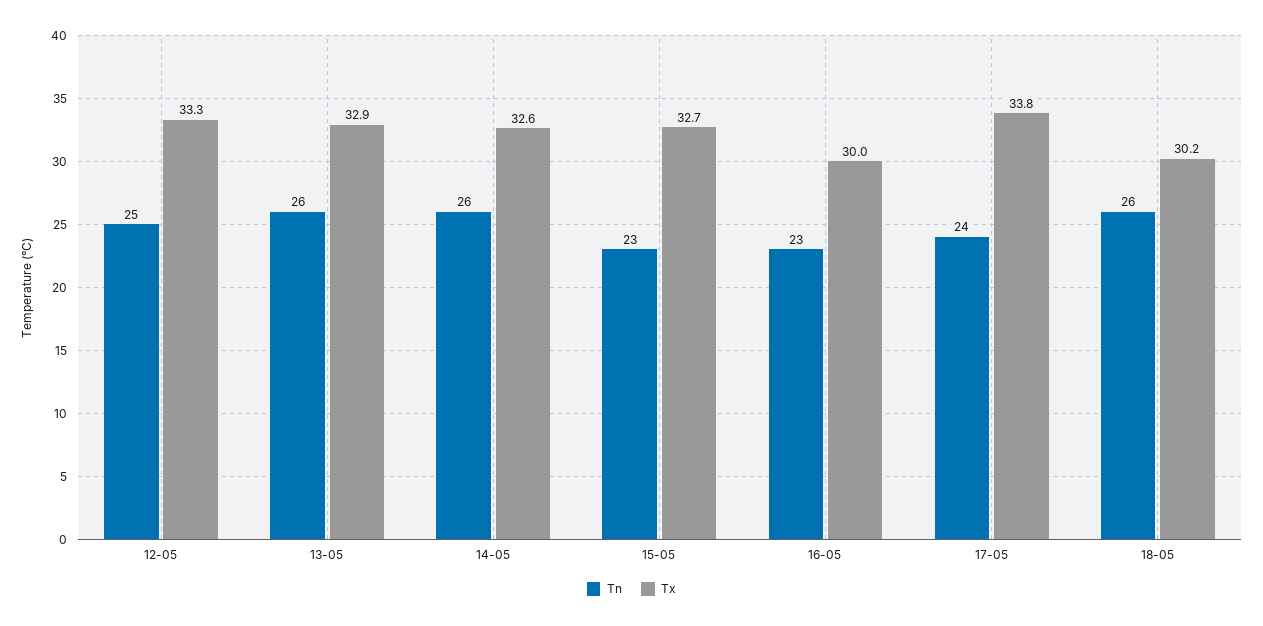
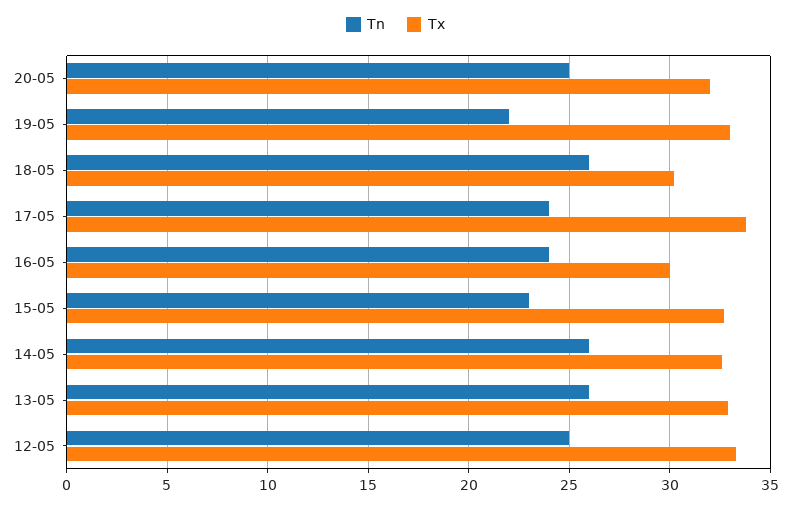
Tn, 16-05: 23 -> 24
Tn, 20-05: none -> 25
Tx, 20-05: none -> 32
Tn, 19-05: none -> 22
Tx, 19-05: none -> 33

